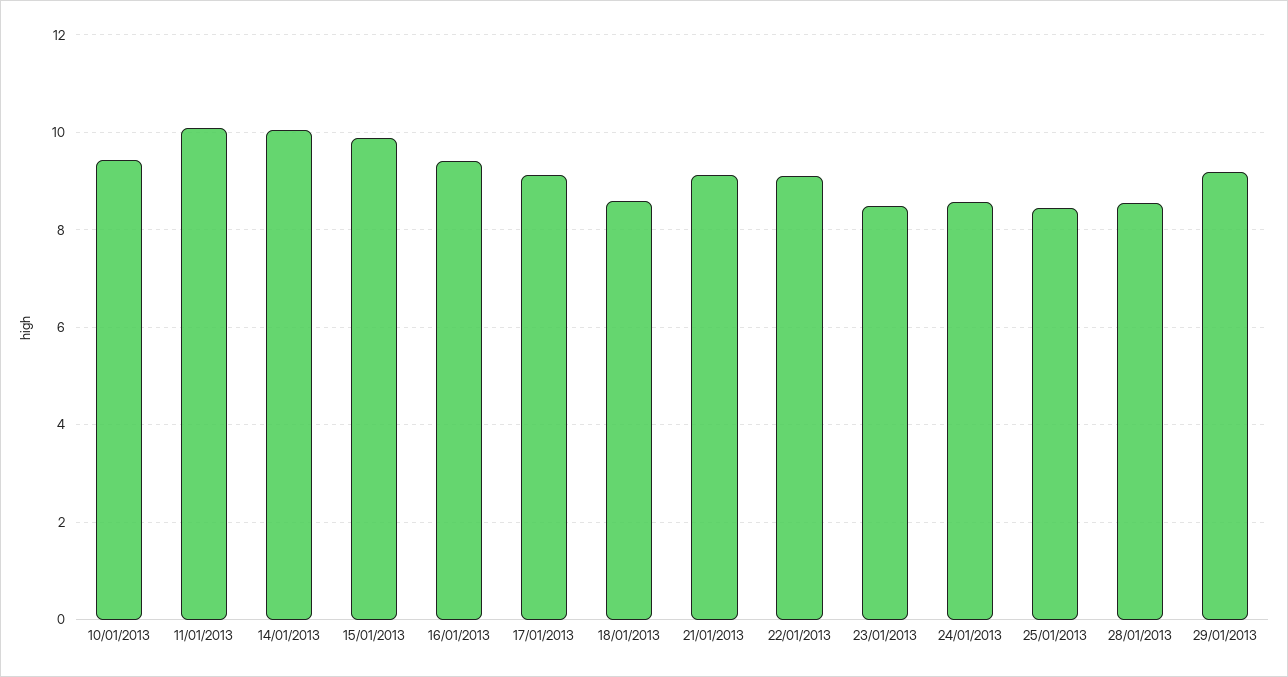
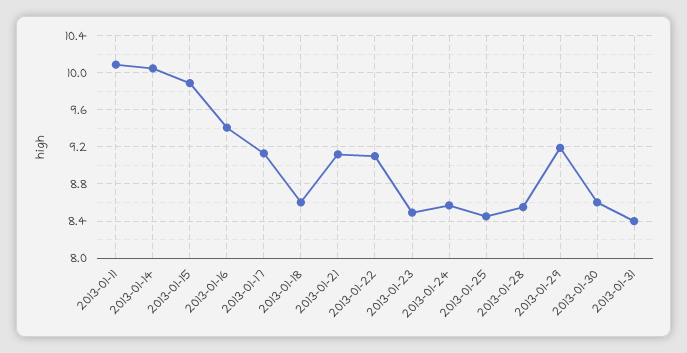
10/01/2013: 9.4 -> none
2013-01-30: none -> 8.6
2013-01-31: none -> 8.4

